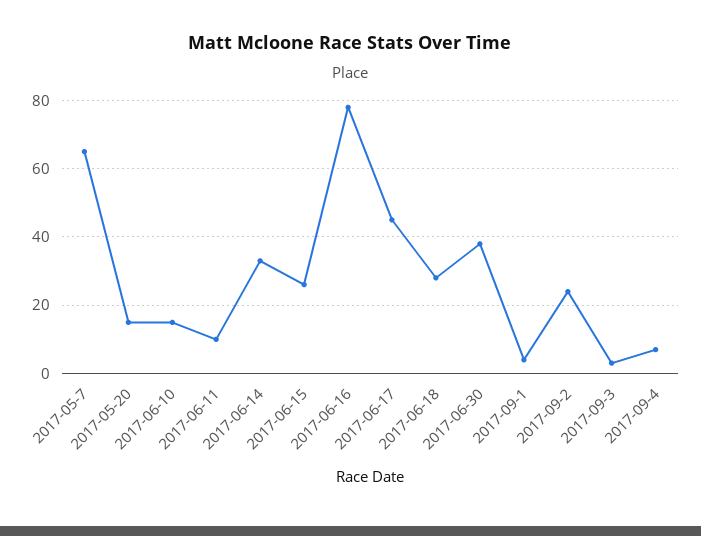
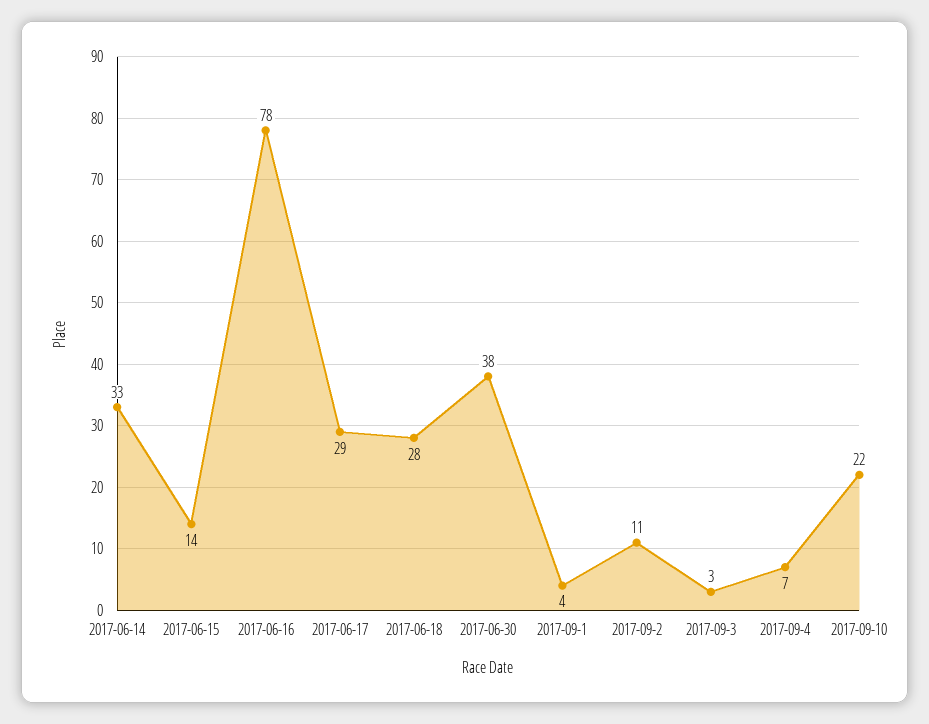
2017-05-7: 65 -> none
2017-05-20: 15 -> none
2017-06-10: 15 -> none
2017-06-11: 10 -> none
2017-06-15: 25 -> 14
2017-06-17: 45 -> 29
2017-09-2: 25 -> 11
2017-09-10: none -> 22

